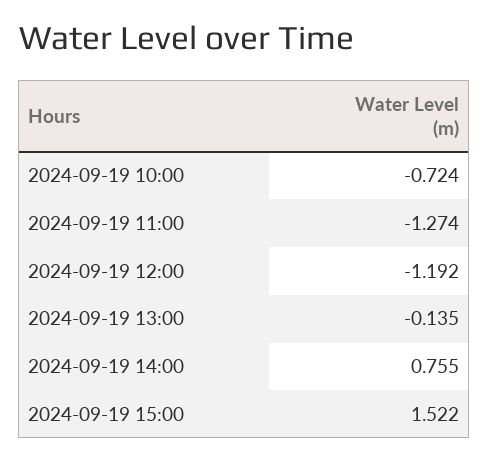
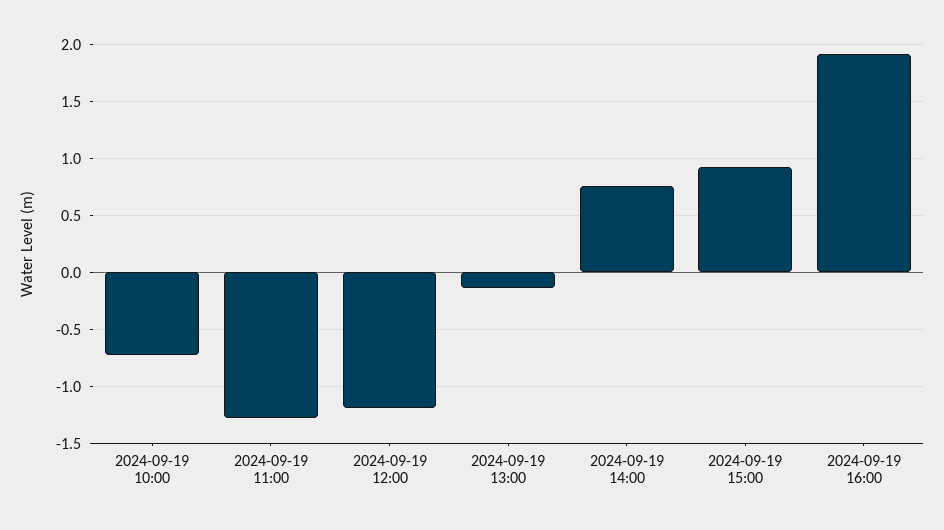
2024-09-19 15:00: 1.522 -> 0.9
2024-09-19 16:00: none -> 1.9

